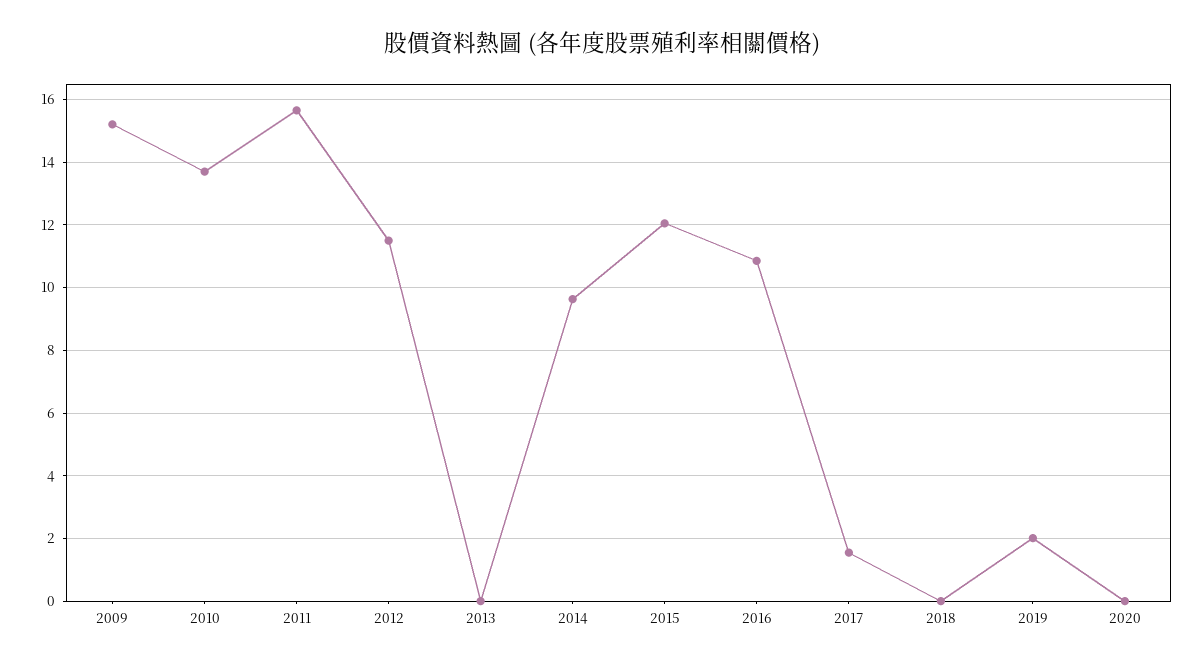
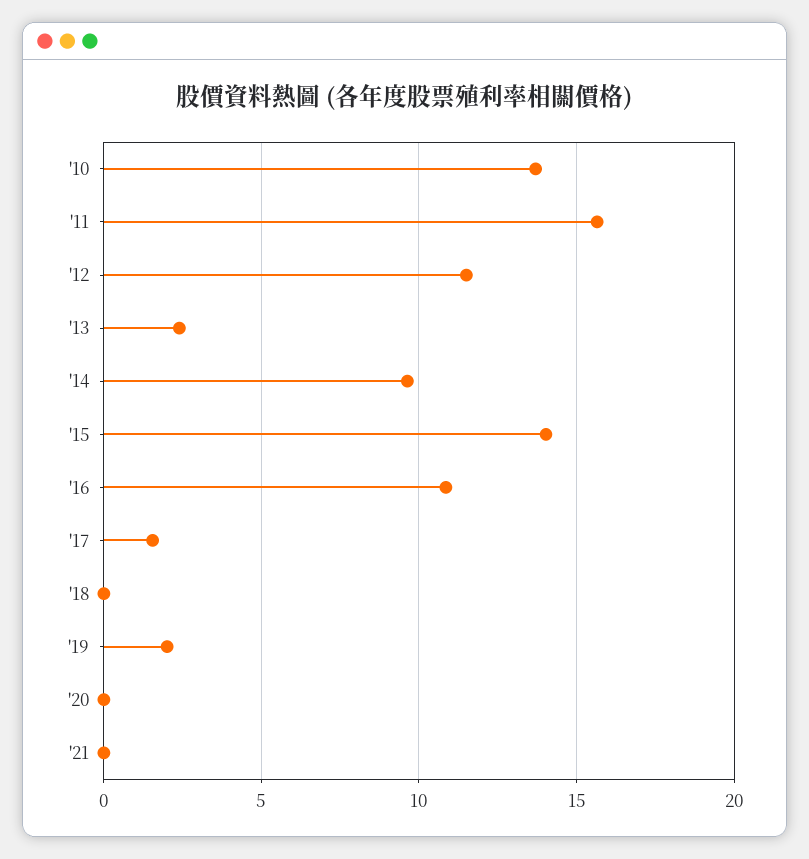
2009: 15.2 -> none
2013: 0 -> 2.5
2015: 12 -> 14
'21: none -> 0

